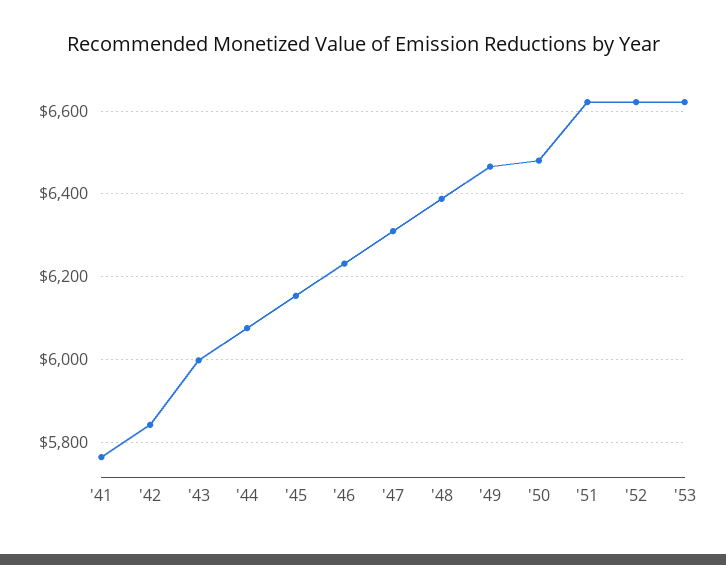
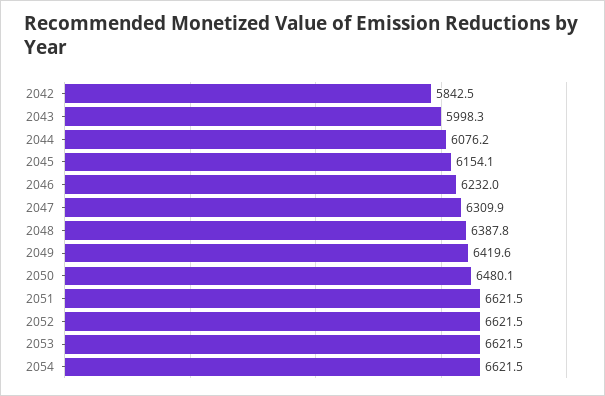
'41: 5760 -> none
'49: 6460 -> 6419.6
2054: none -> 6621.5

